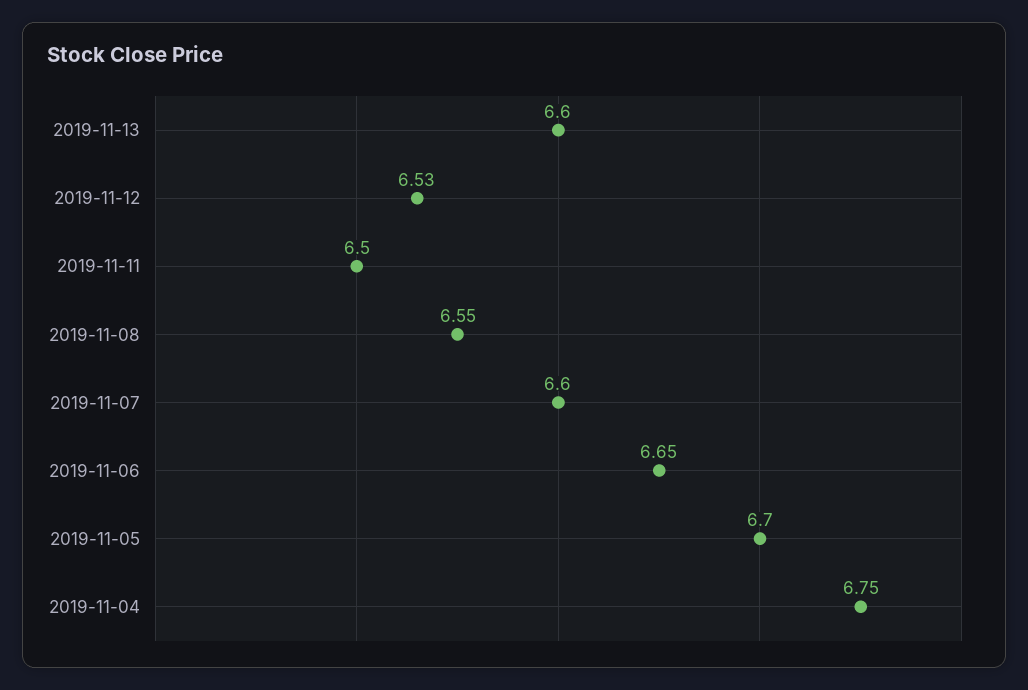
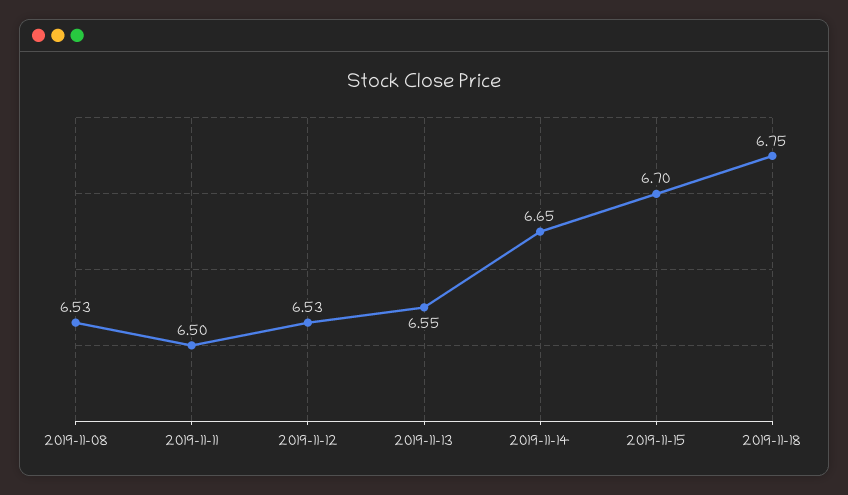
2019-11-13: 6.6 -> 6.55
2019-11-08: 6.55 -> 6.53
2019-11-07: 6.6 -> none
2019-11-06: 6.65 -> none
2019-11-05: 6.7 -> none
2019-11-04: 6.75 -> none
2019-11-14: none -> 6.65
2019-11-15: none -> 6.7
2019-11-18: none -> 6.75

